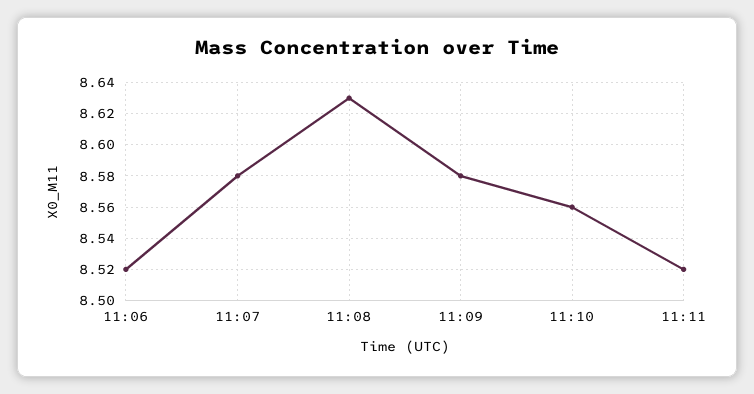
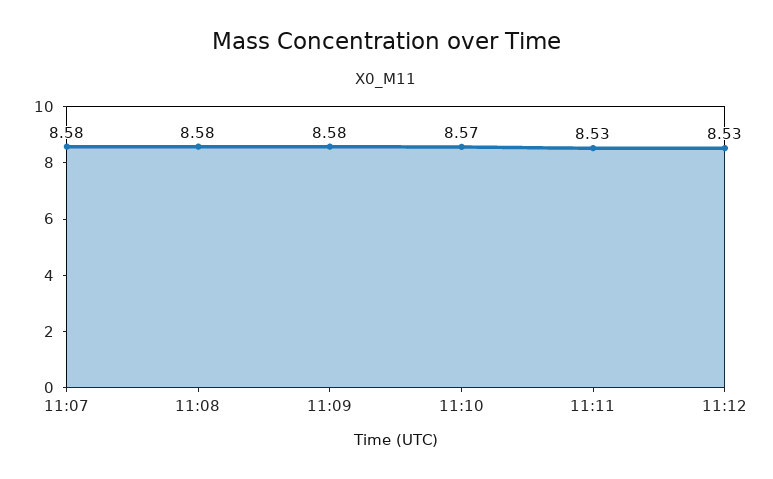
11:06: 8.52 -> none
11:08: 8.63 -> 8.58
11:10: 8.56 -> 8.57
11:11: 8.52 -> 8.53
11:12: none -> 8.53

